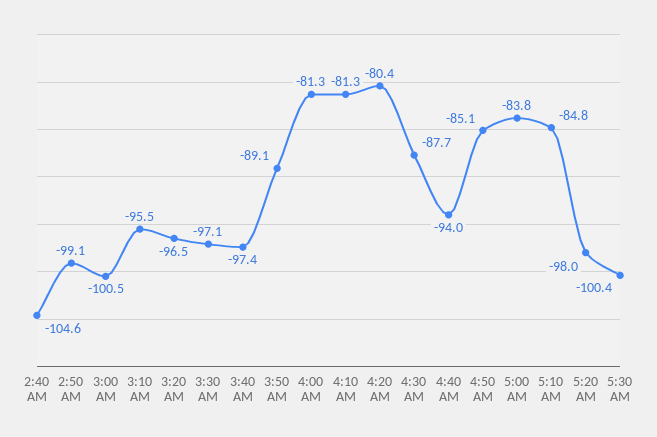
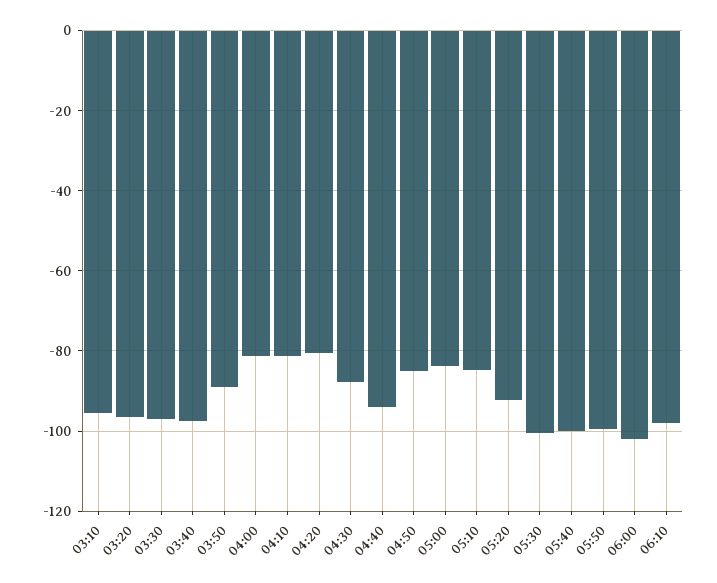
2:40 AM: -104.6 -> none
2:50 AM: -99.1 -> none
3:00 AM: -100.5 -> none
5:20 AM: -98 -> -92
05:40: none -> -100
05:50: none -> -100
06:00: none -> -102
06:10: none -> -98

